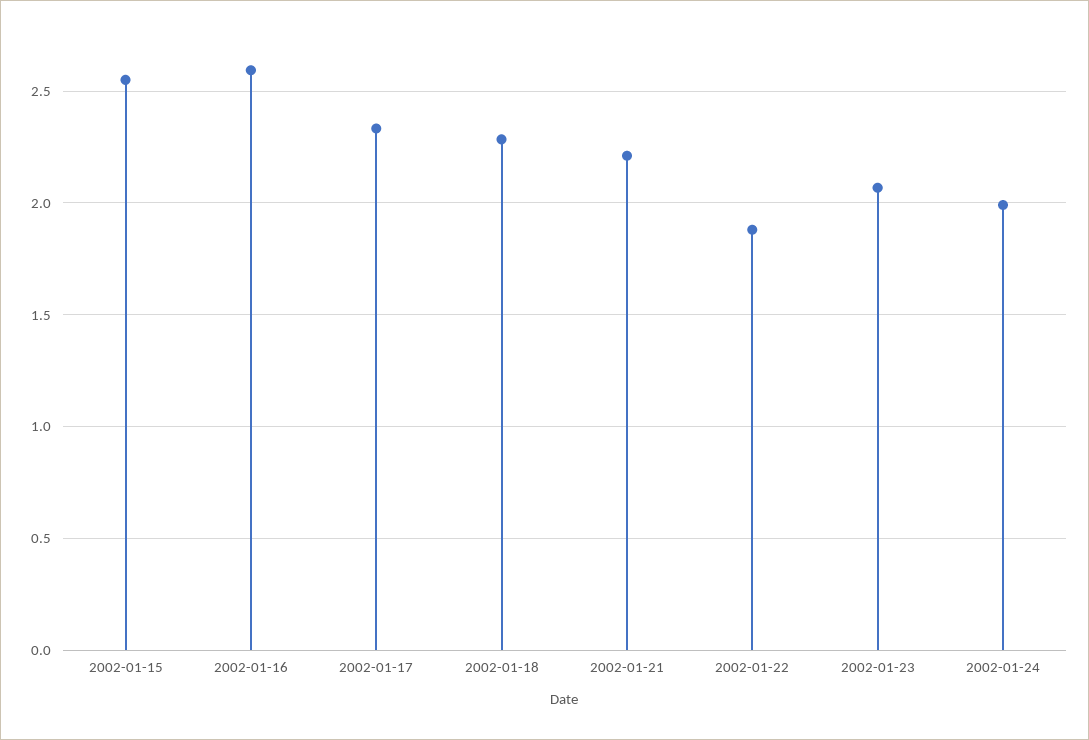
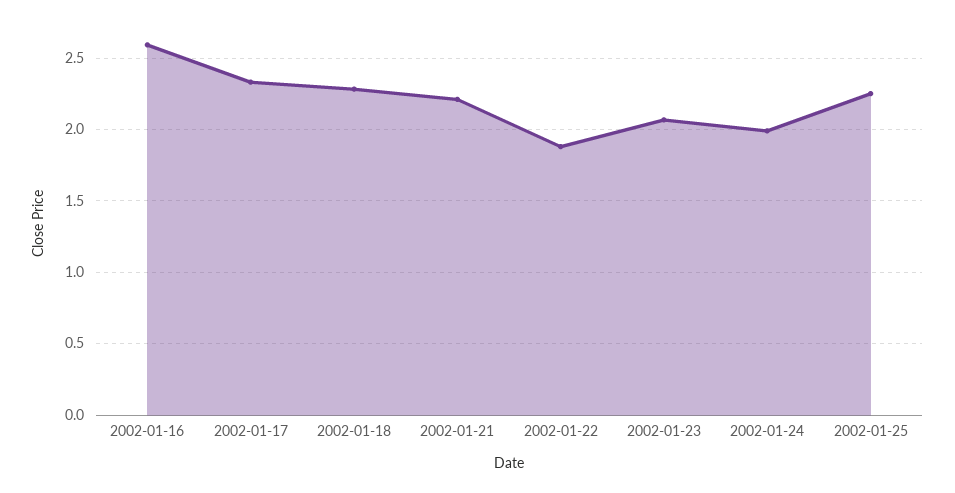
2002-01-15: 2.55 -> none
2002-01-25: none -> 2.25

